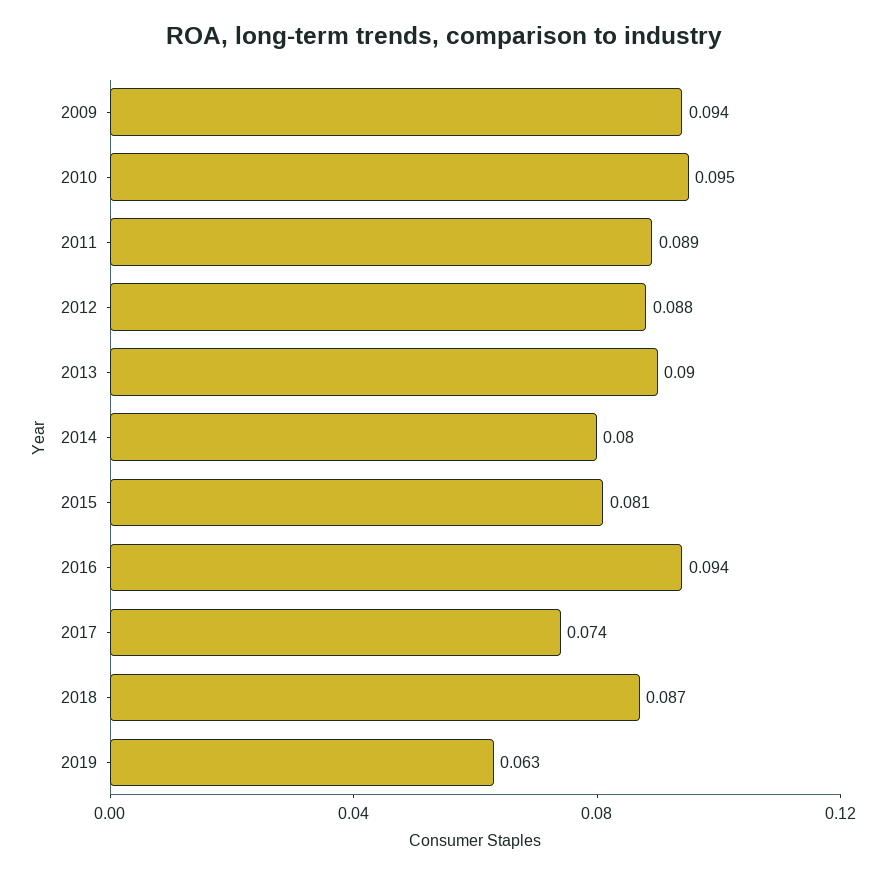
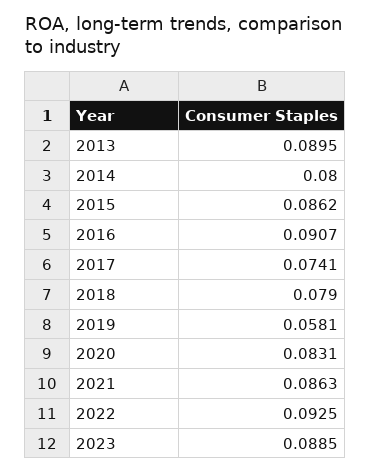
2009: 0.094 -> none
2010: 0.095 -> none
2011: 0.089 -> none
2012: 0.088 -> none
2015: 0.081 -> 0.0862
2016: 0.094 -> 0.0907
2018: 0.087 -> 0.079
2019: 0.063 -> 0.0581
2020: none -> 0.0831
2021: none -> 0.0863
2022: none -> 0.0925
2023: none -> 0.0885

